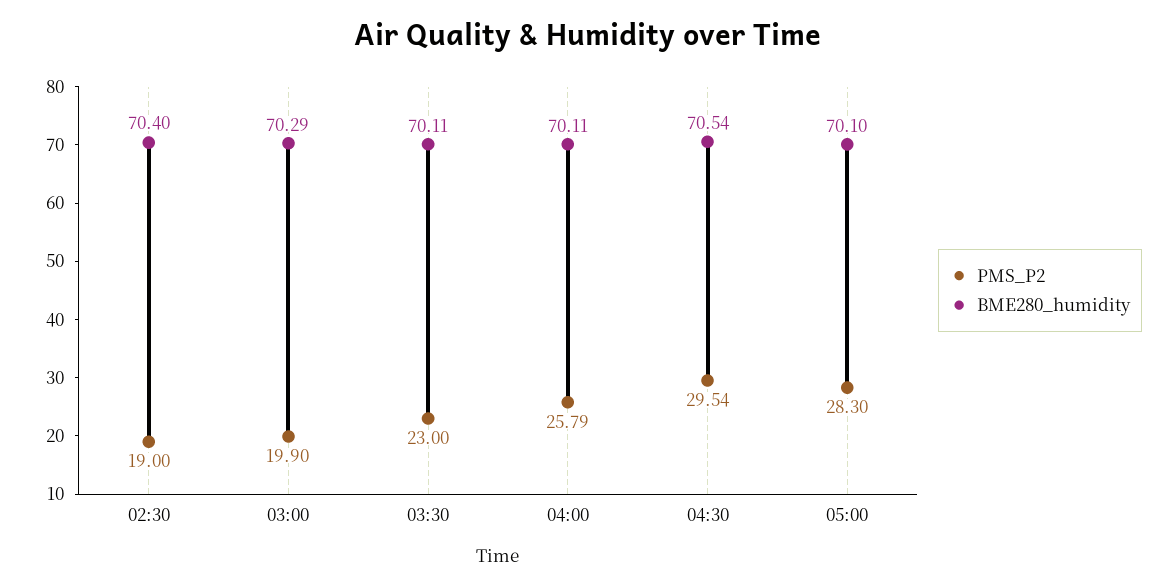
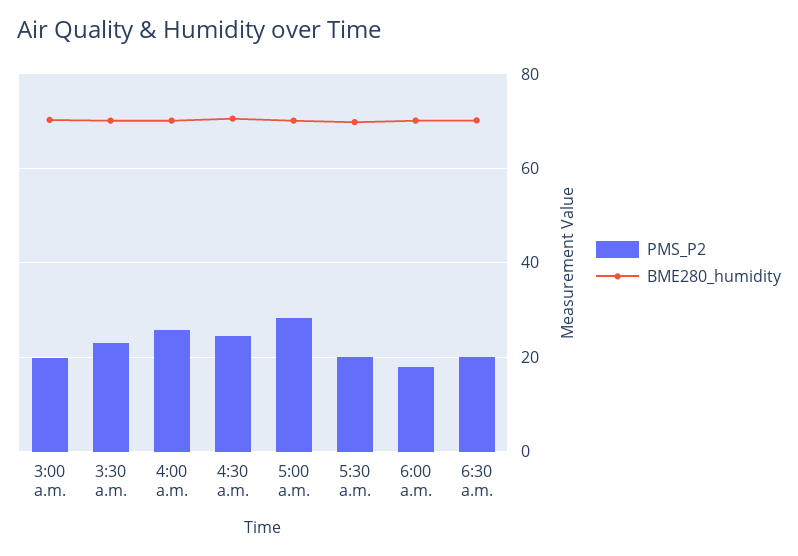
PMS_P2, 02:30: 19 -> none
BME280_humidity, 02:30: 70.4 -> none
PMS_P2, 04:30: 29.54 -> 24
PMS_P2, 5:30 a.m.: none -> 20
BME280_humidity, 5:30 a.m.: none -> 70
PMS_P2, 6:00 a.m.: none -> 18
BME280_humidity, 6:00 a.m.: none -> 70
PMS_P2, 6:30 a.m.: none -> 20
BME280_humidity, 6:30 a.m.: none -> 70

